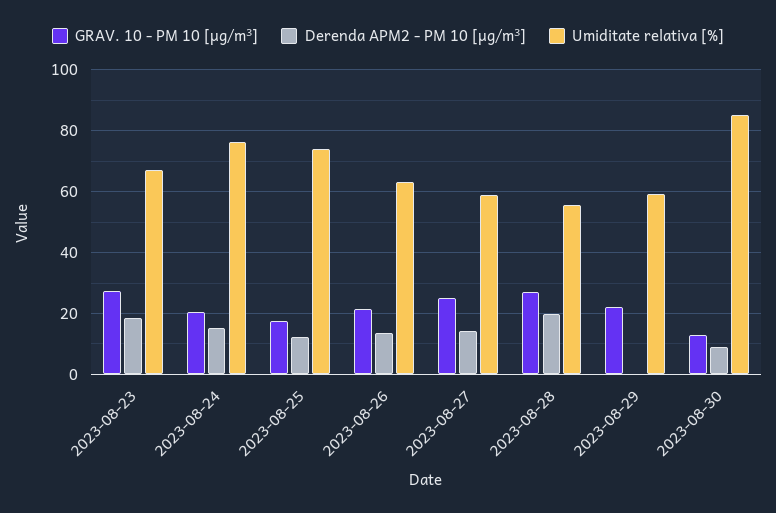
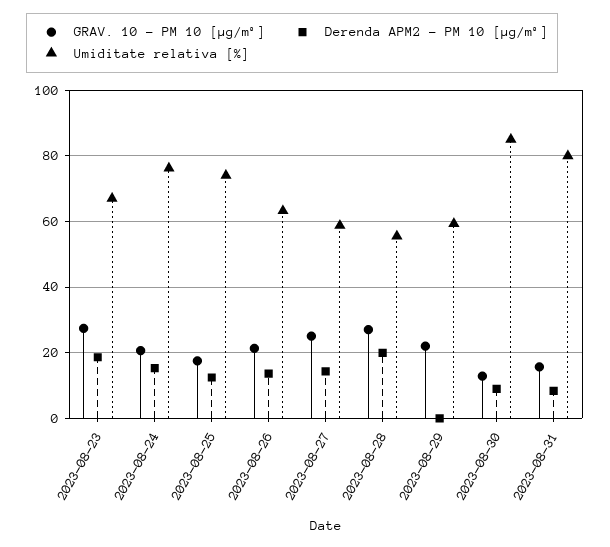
GRAV. 10 - PM 10 [µg/m³], 2023-08-31: none -> 16
Derenda APM2 - PM 10 [µg/m³], 2023-08-31: none -> 8
Umiditate relativa [%], 2023-08-31: none -> 80

